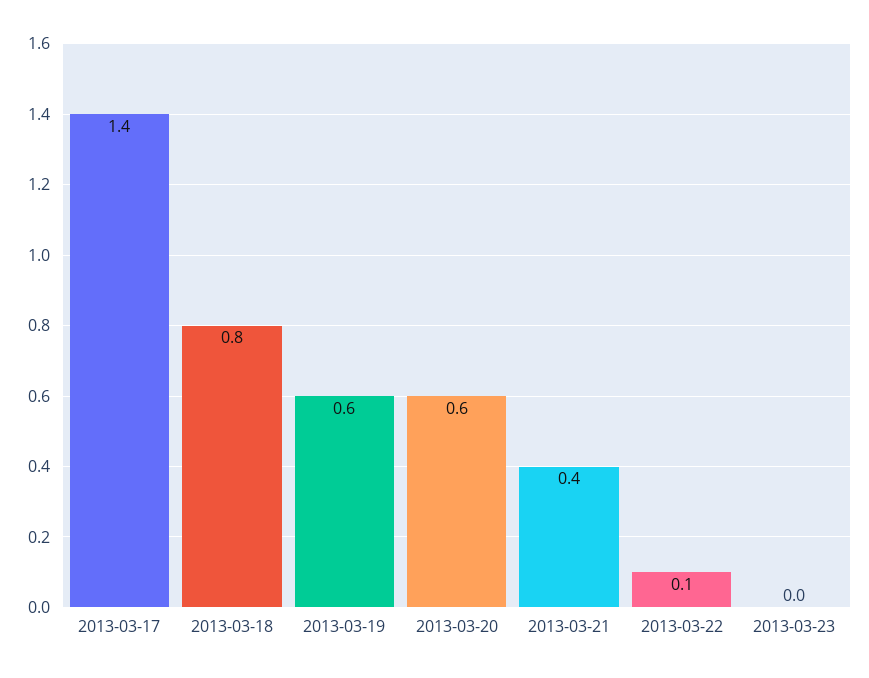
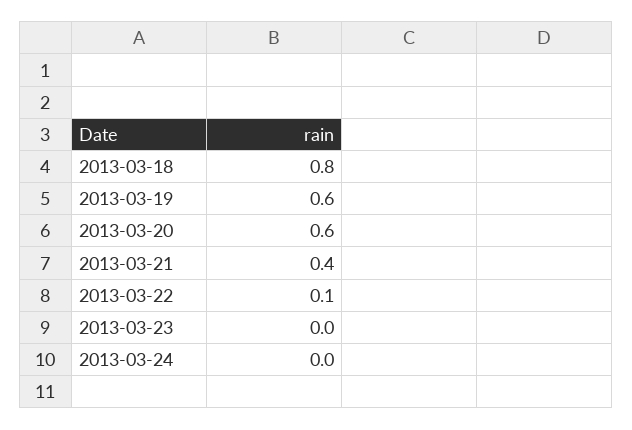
2013-03-17: 1.4 -> none
2013-03-24: none -> 0

